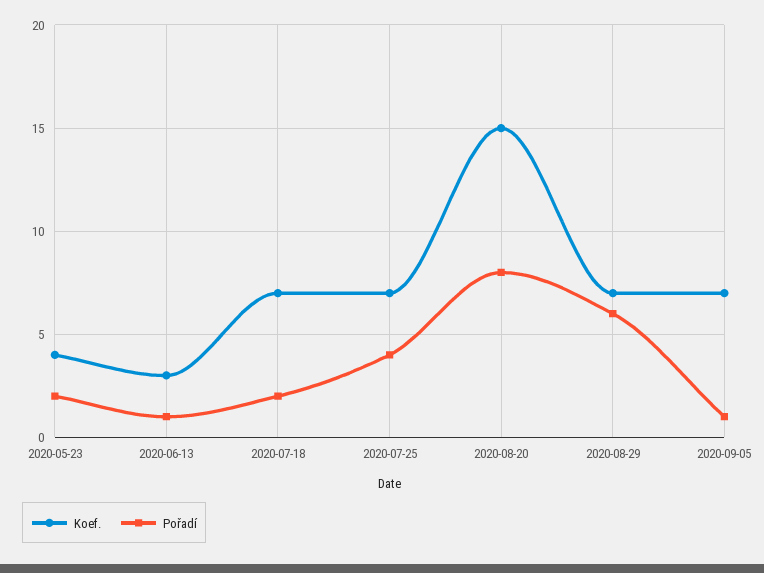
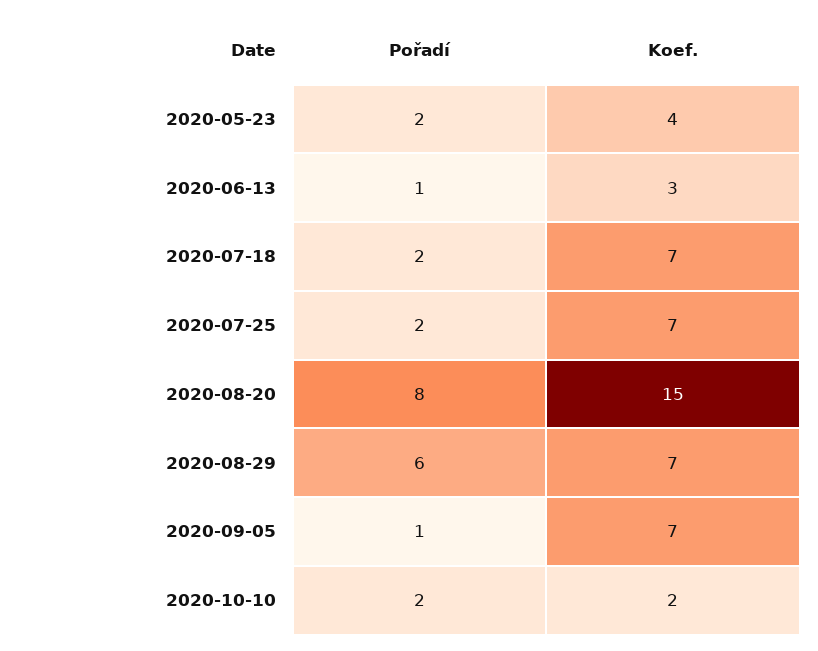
Pořadí, 2020-07-25: 4 -> 2
Pořadí, 2020-10-10: none -> 2
Koef., 2020-10-10: none -> 2

